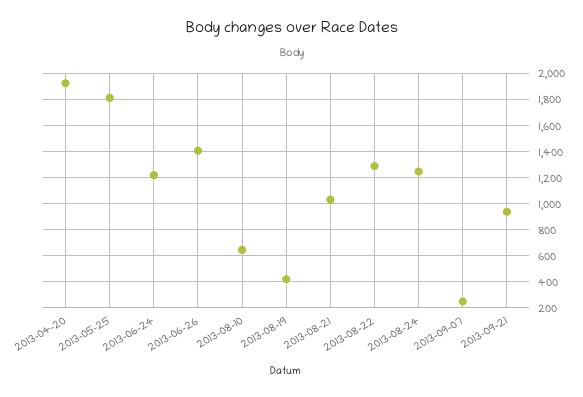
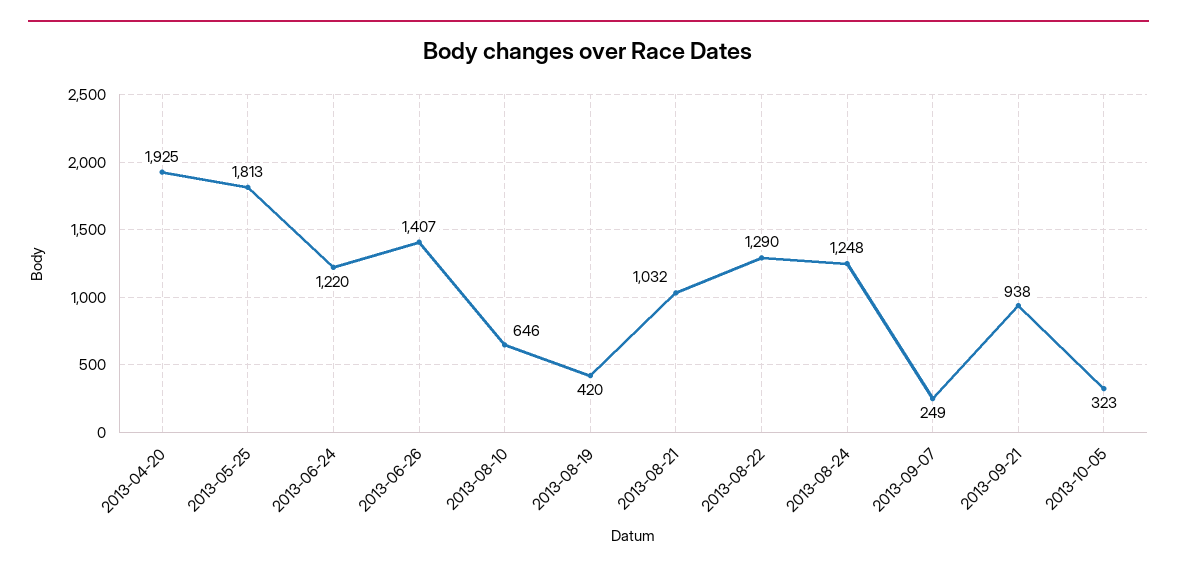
2013-10-05: none -> 323

